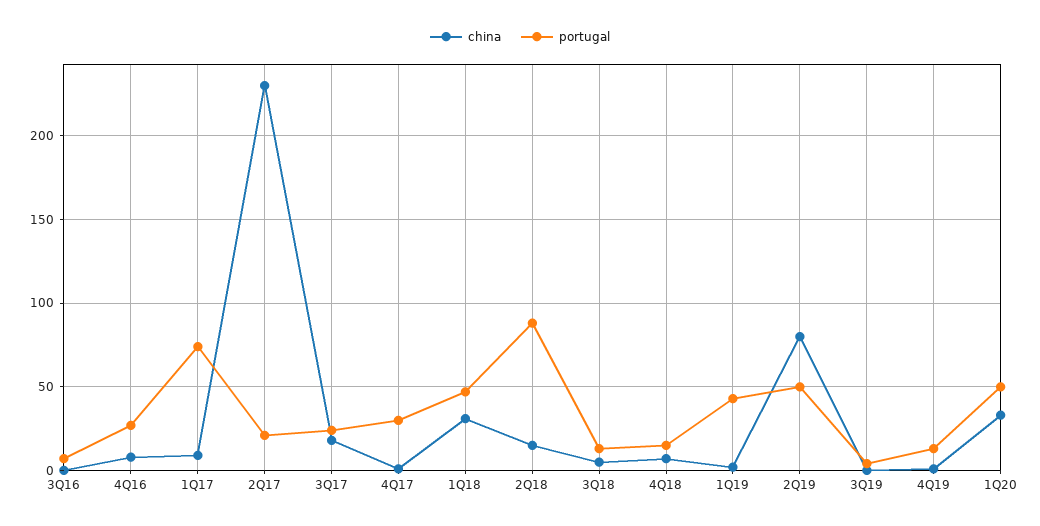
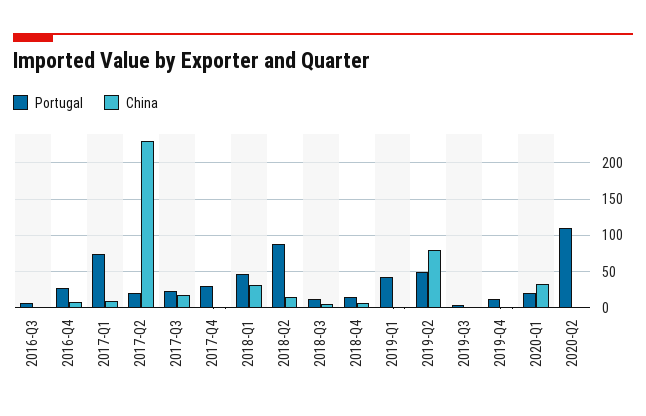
portugal, 1Q20: 50 -> 20
portugal, 2020-Q2: none -> 110
china, 2020-Q2: none -> 0

